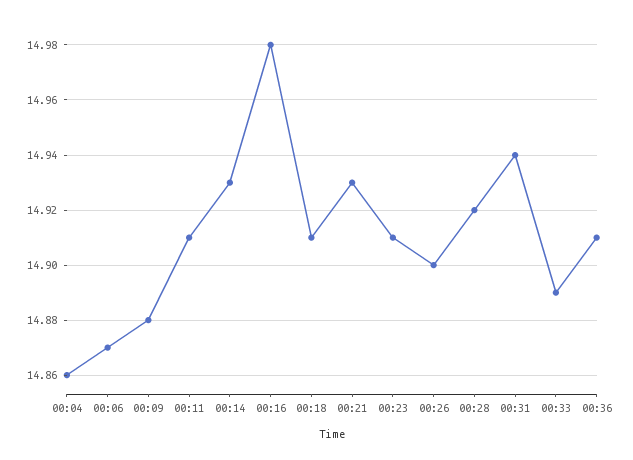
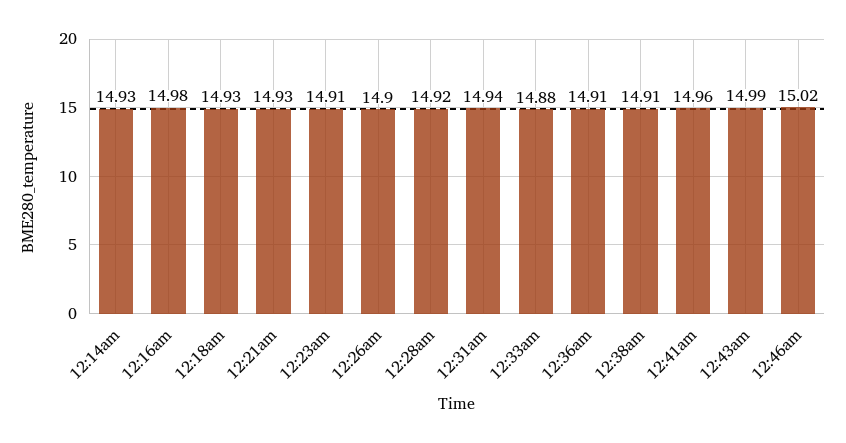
00:04: 14.86 -> none
00:06: 14.87 -> none
00:09: 14.88 -> none
00:11: 14.91 -> none
00:18: 14.91 -> 14.93
00:33: 14.89 -> 14.88
12:38am: none -> 14.91
12:41am: none -> 14.96
12:43am: none -> 14.99
12:46am: none -> 15.02

